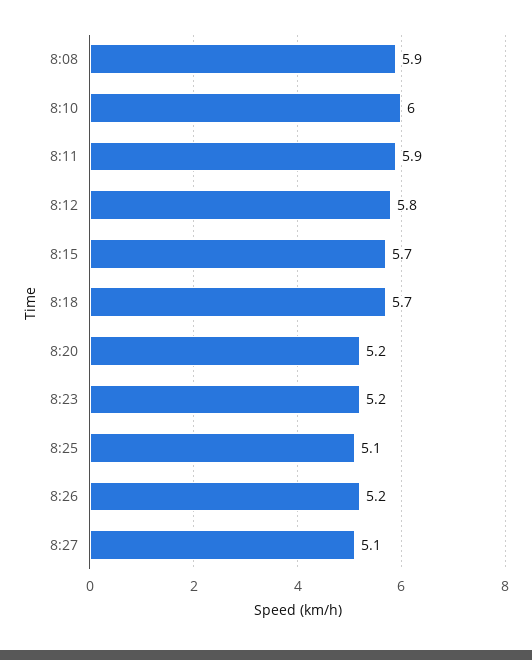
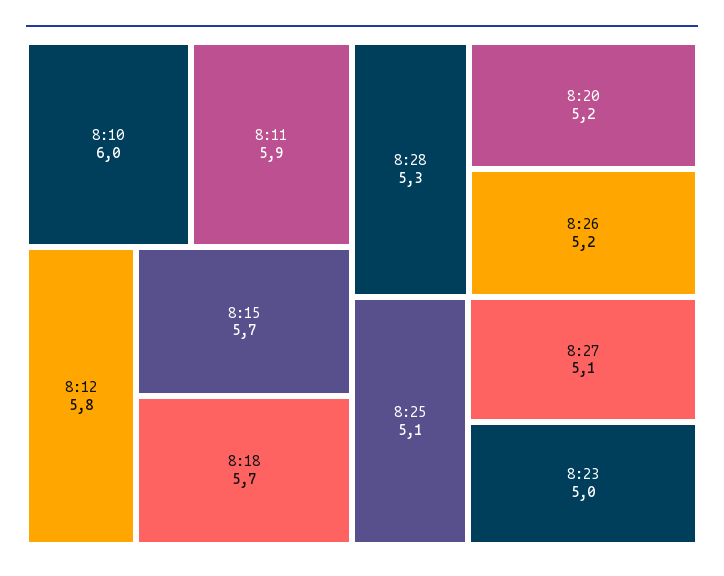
8:08: 5.9 -> none
8:23: 5.2 -> 5
8:28: none -> 5.3

